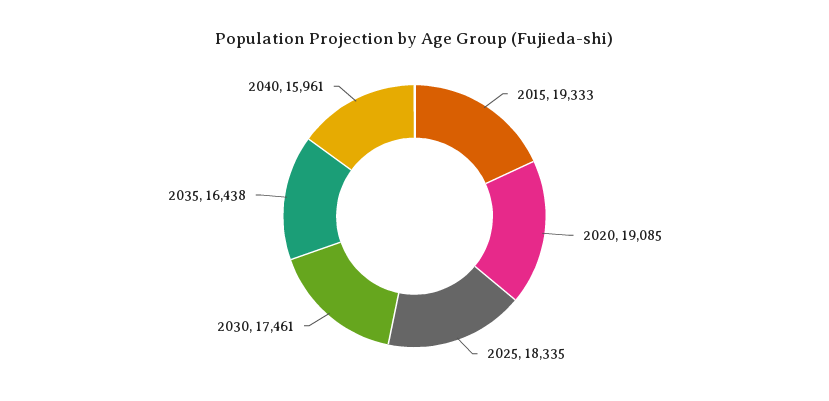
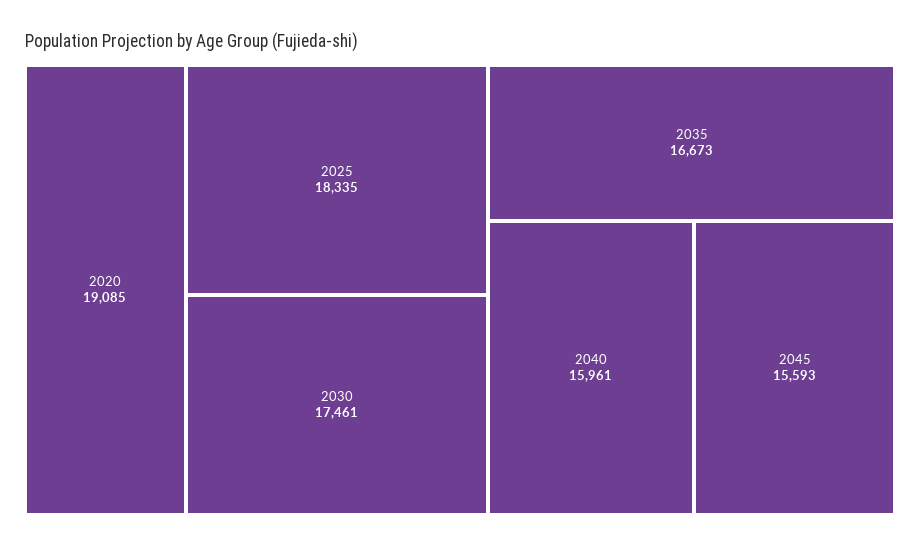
2015: 19333 -> none
2035: 16438 -> 16673
2045: none -> 15593

